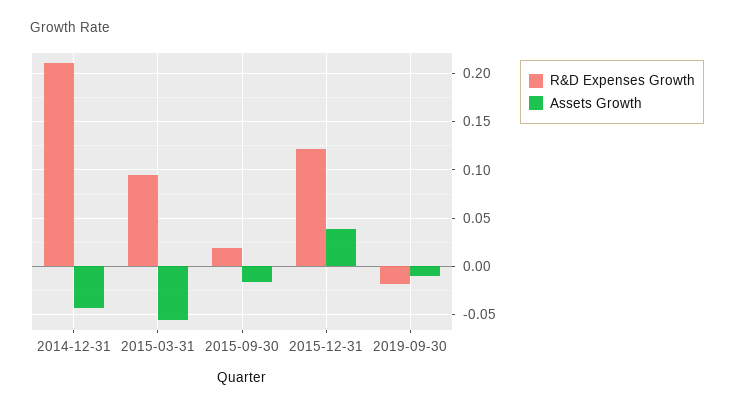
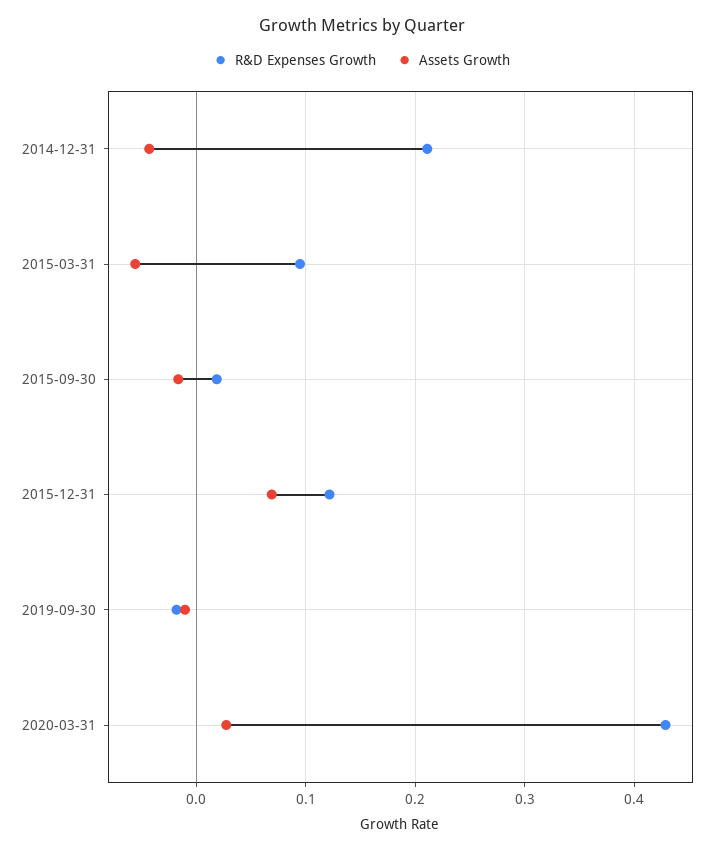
Assets Growth, 2015-12-31: 0.04 -> 0.07
R&D Expenses Growth, 2020-03-31: none -> 0.43
Assets Growth, 2020-03-31: none -> 0.03

